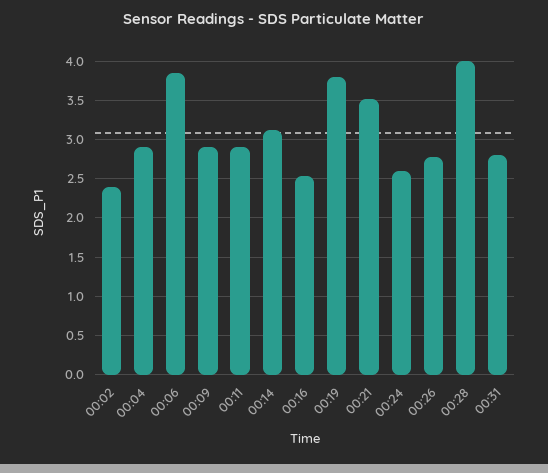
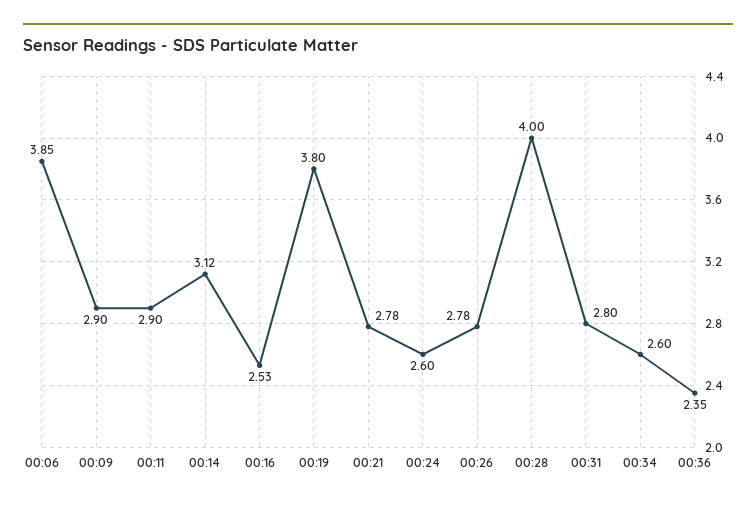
00:02: 2.4 -> none
00:04: 2.9 -> none
00:21: 3.5 -> 2.78
00:34: none -> 2.6
00:36: none -> 2.35

